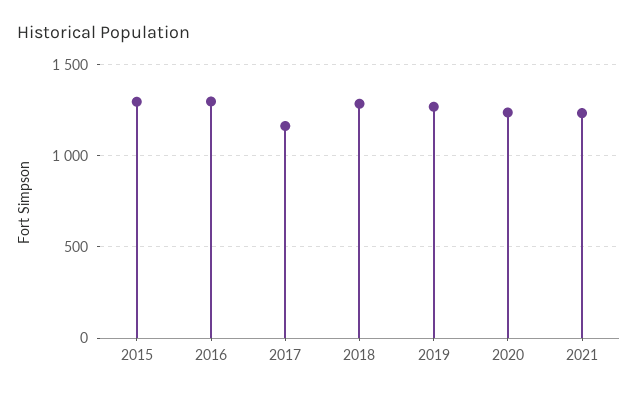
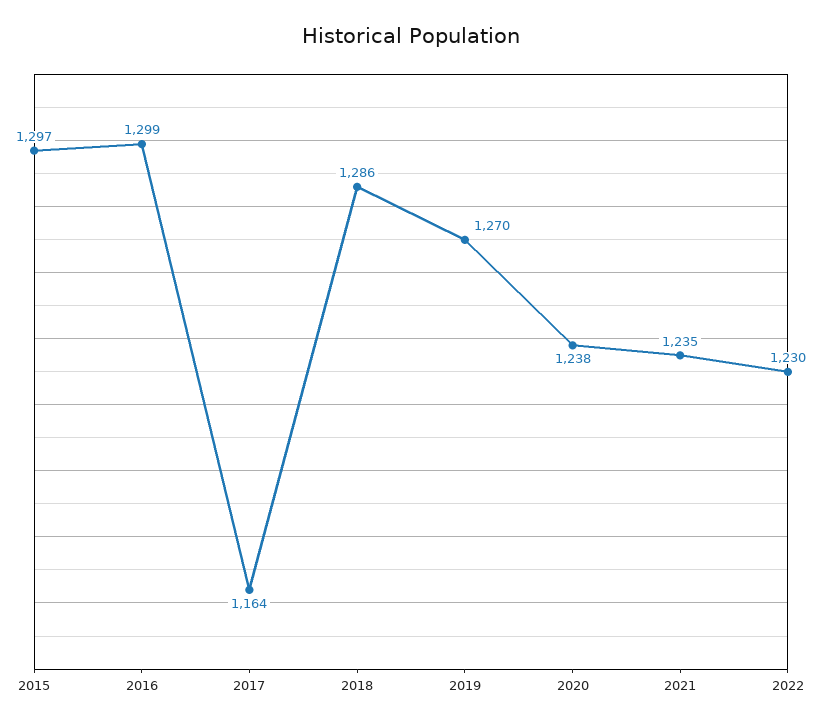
2022: none -> 1230

